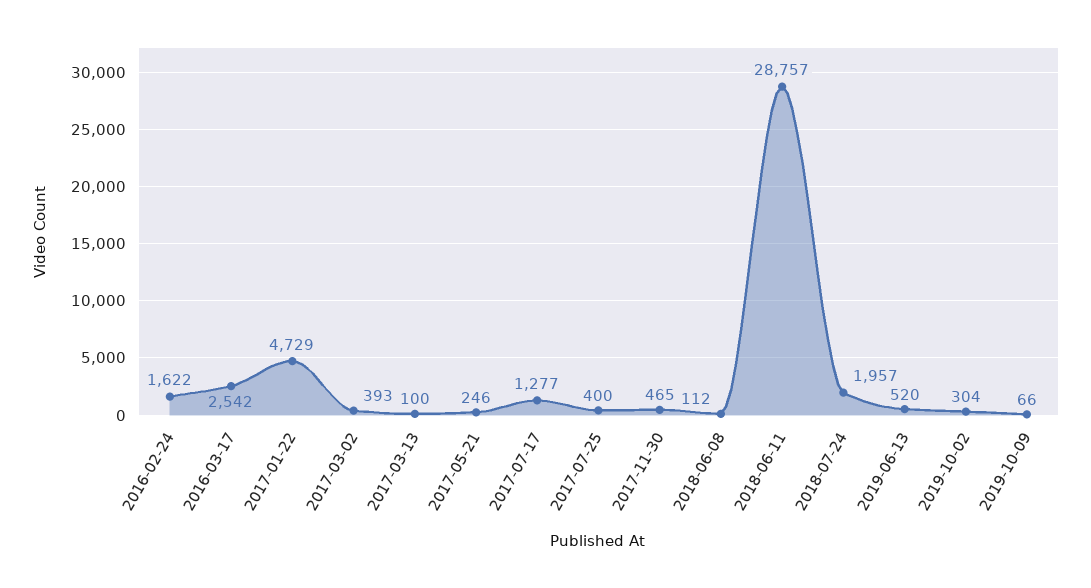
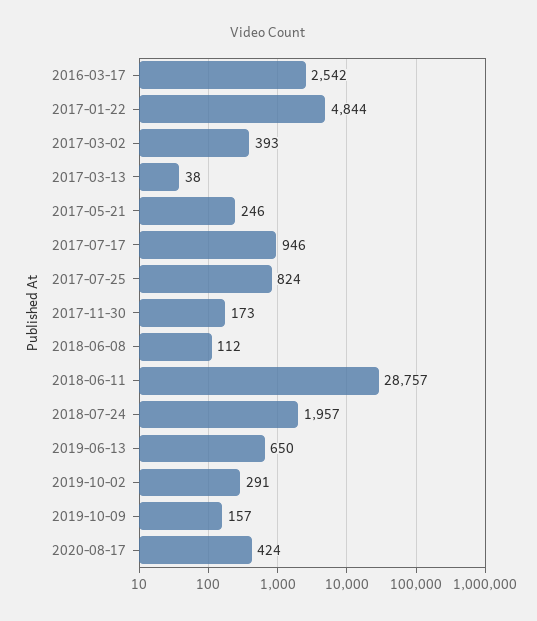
2016-02-24: 1622 -> none
2017-01-22: 4729 -> 4844
2017-03-13: 100 -> 38
2017-07-17: 1277 -> 946
2017-07-25: 400 -> 824
2017-11-30: 465 -> 173
2019-06-13: 520 -> 650
2019-10-02: 304 -> 291
2019-10-09: 66 -> 157
2020-08-17: none -> 424

